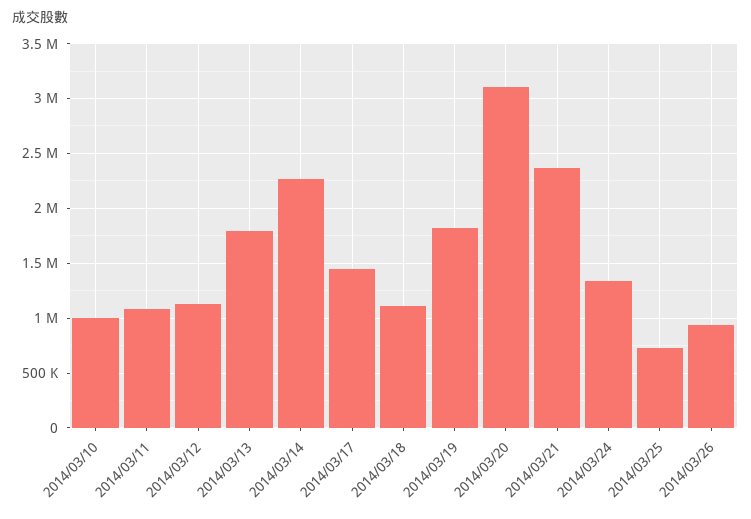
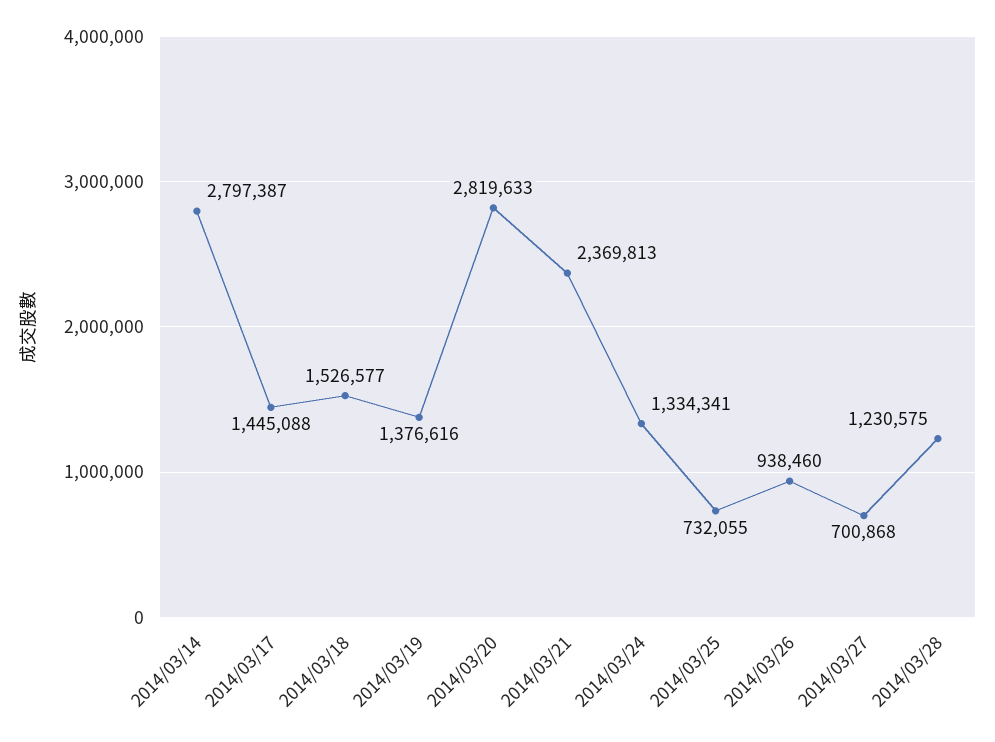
2014/03/10: 1000000 -> none
2014/03/11: 1100000 -> none
2014/03/12: 1100000 -> none
2014/03/13: 1800000 -> none
2014/03/14: 2300000 -> 2797387
2014/03/18: 1100000 -> 1526577
2014/03/19: 1800000 -> 1376616
2014/03/20: 3100000 -> 2819633
2014/03/27: none -> 700868
2014/03/28: none -> 1230575

